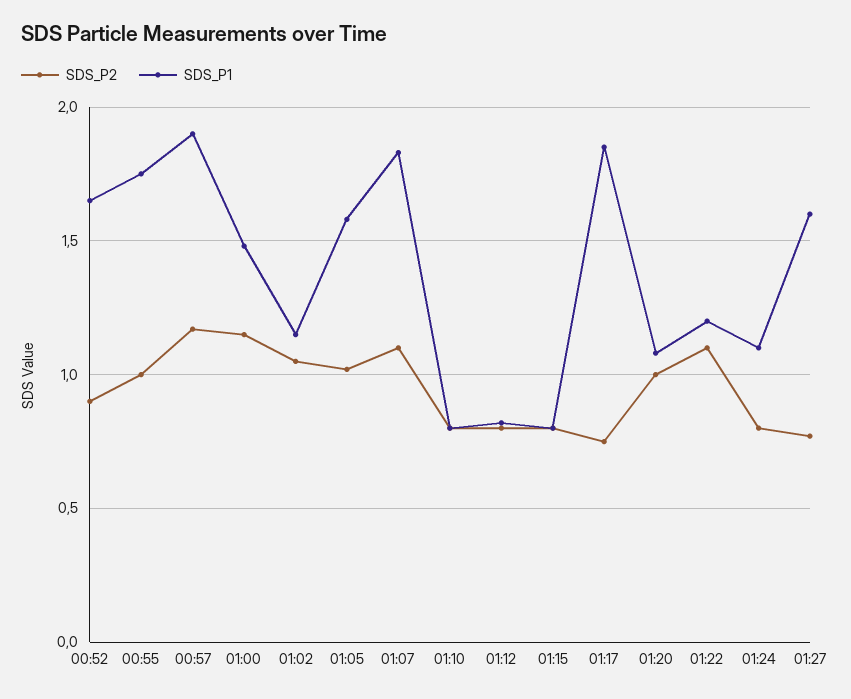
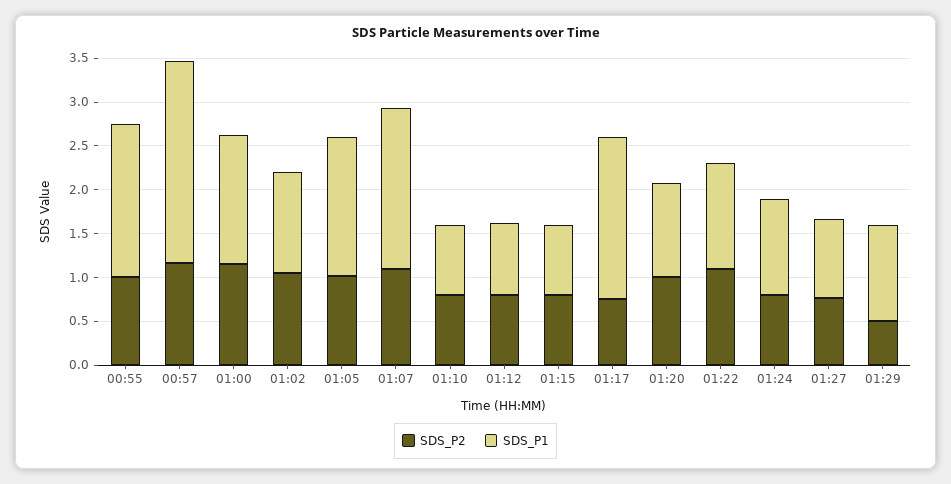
SDS_P2, 00:52: 0.9 -> none
SDS_P1, 00:52: 1.65 -> none
SDS_P1, 00:57: 1.9 -> 2.3
SDS_P1, 01:27: 1.6 -> 0.9
SDS_P2, 01:29: none -> 0.5
SDS_P1, 01:29: none -> 1.1

